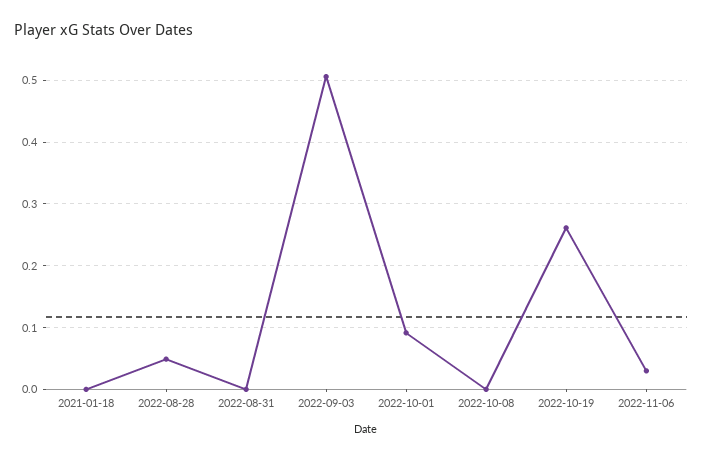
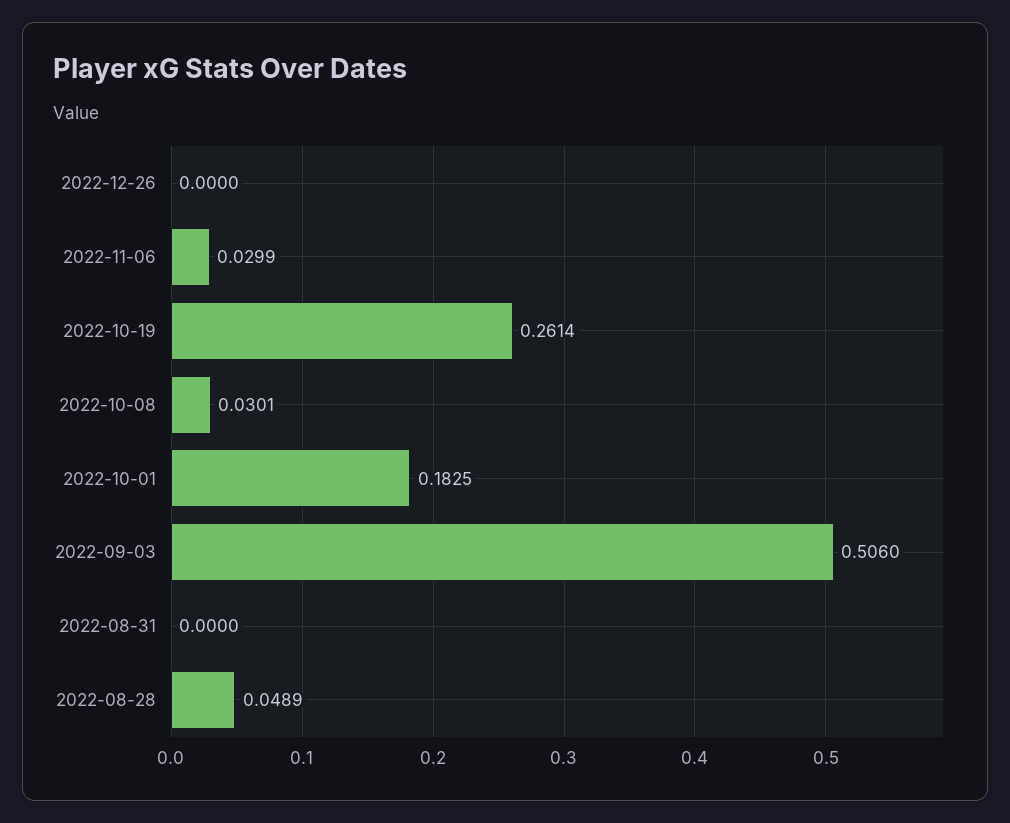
2021-01-18: 0 -> none
2022-10-01: 0.09 -> 0.1825
2022-10-08: 0 -> 0.0301
2022-12-26: none -> 0

